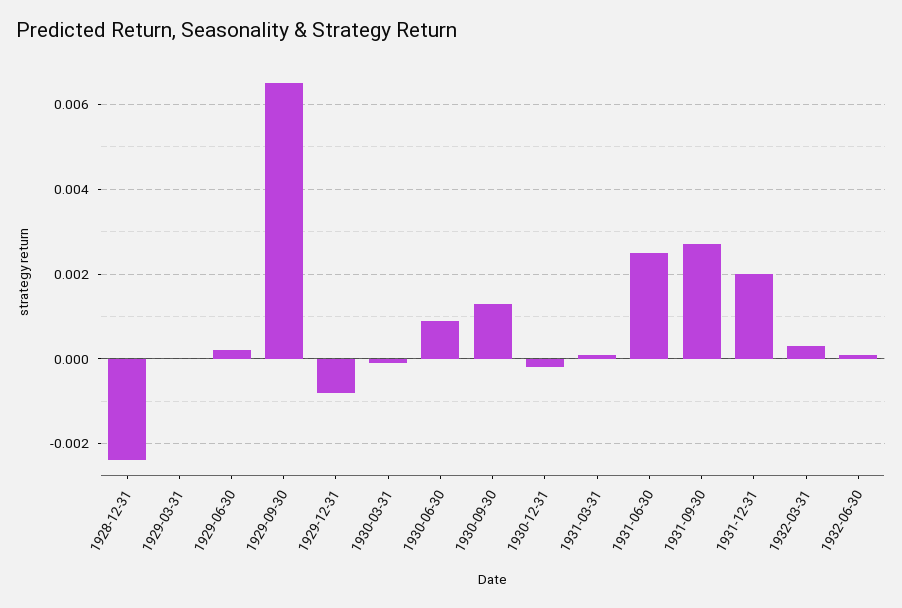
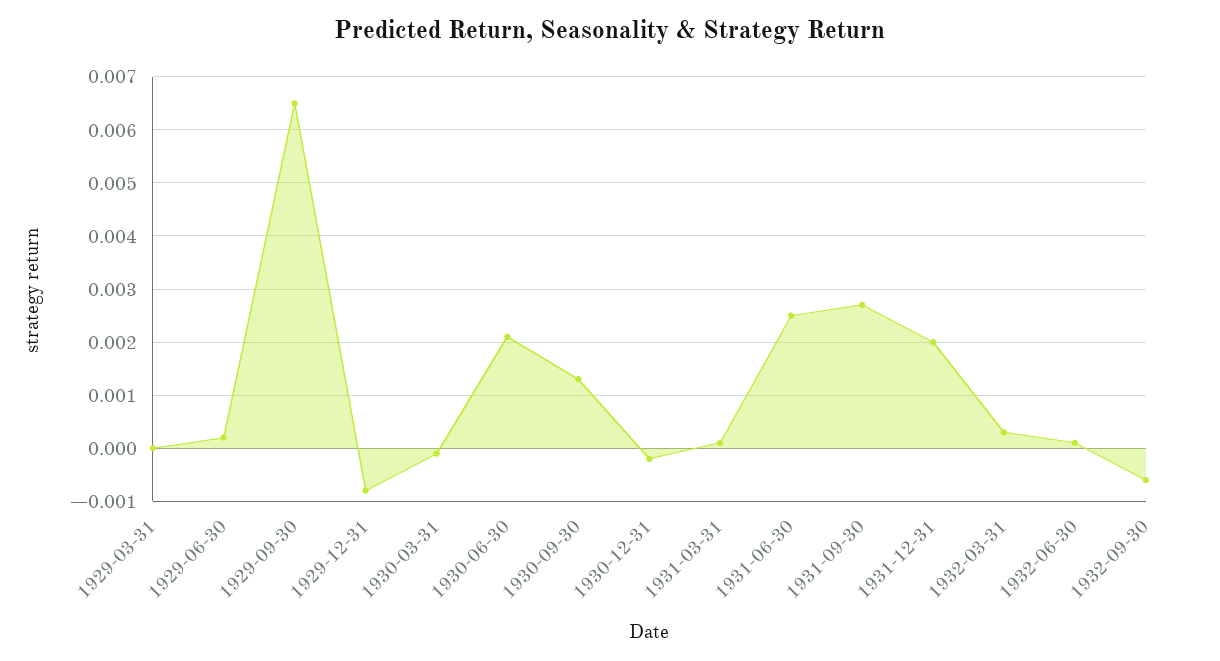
1928-12-31: -0.0025 -> none
1930-06-30: 0.001 -> 0.002
1932-09-30: none -> -0.0005

